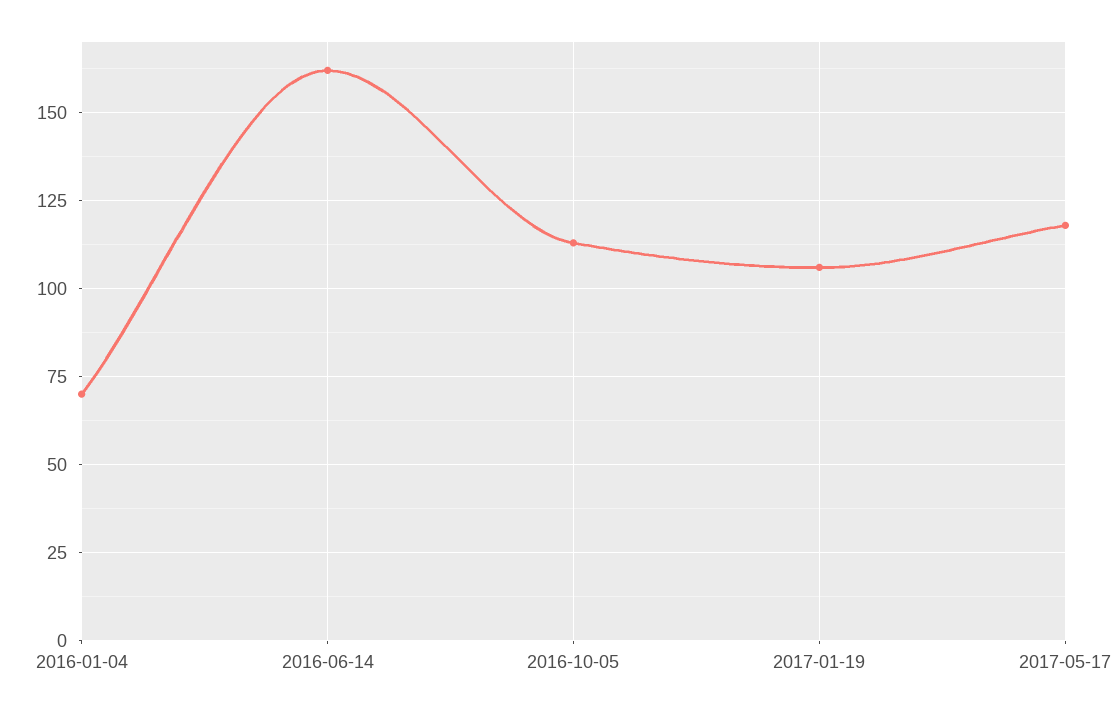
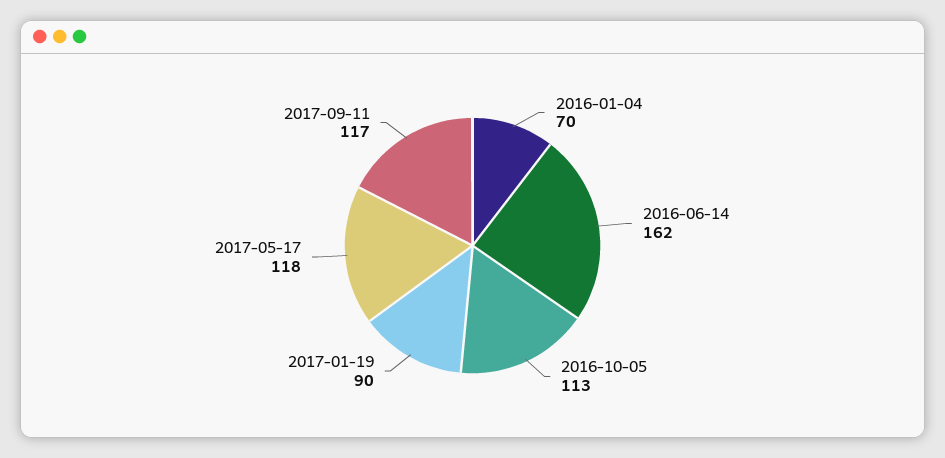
2017-01-19: 105 -> 90
2017-09-11: none -> 117

